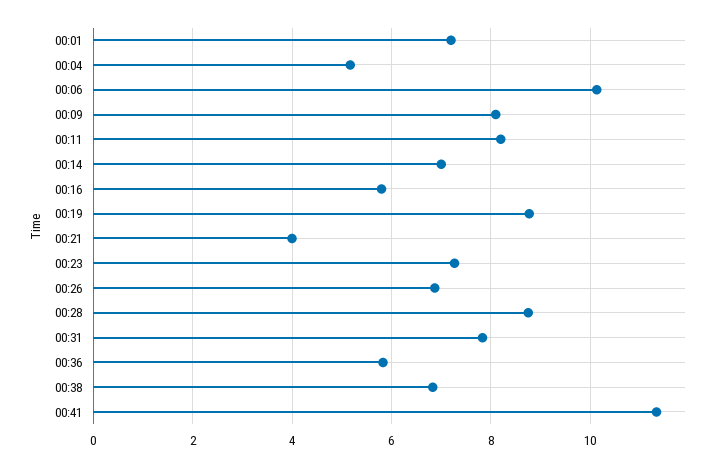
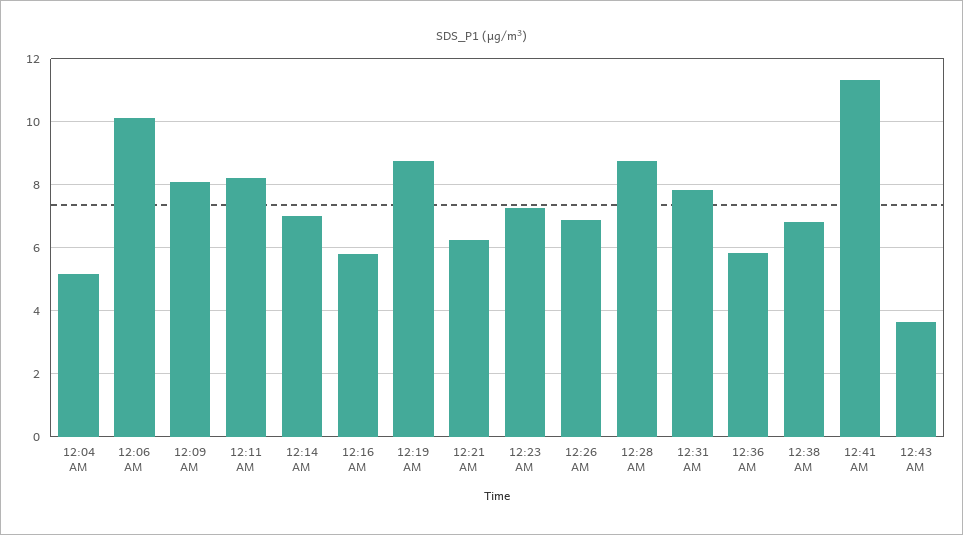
00:01: 7.2 -> none
00:21: 4 -> 6.2
12:43 AM: none -> 3.6

